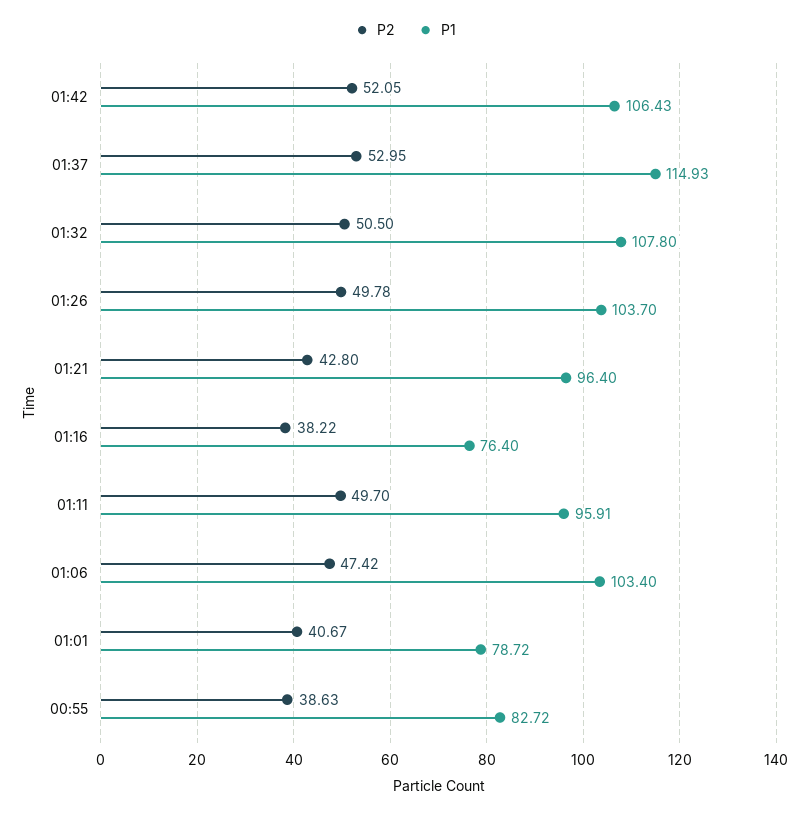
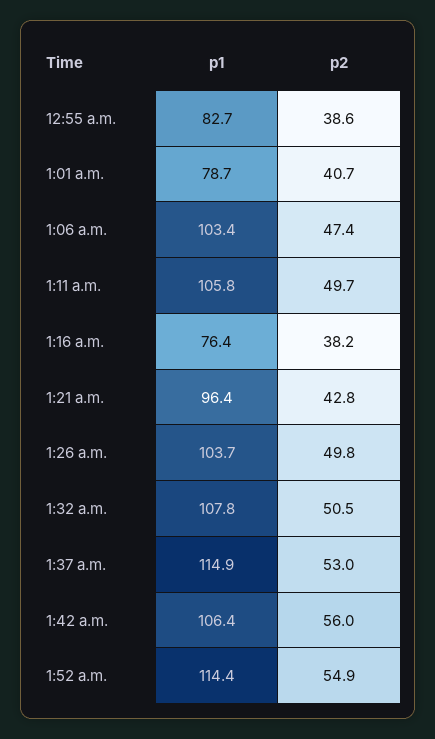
P2, 01:42: 52.05 -> 56
P1, 01:11: 95.91 -> 105.8
P1, 1:52 a.m.: none -> 114.4
P2, 1:52 a.m.: none -> 54.9

